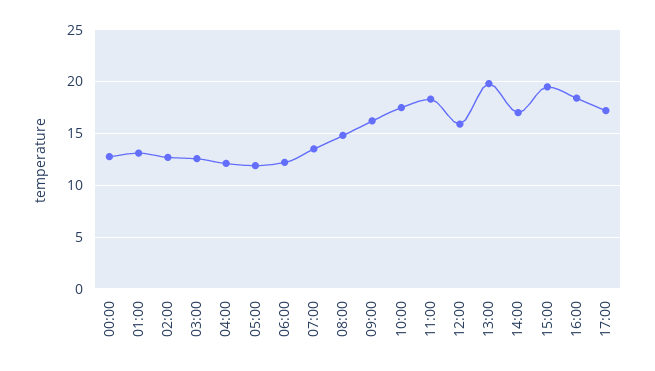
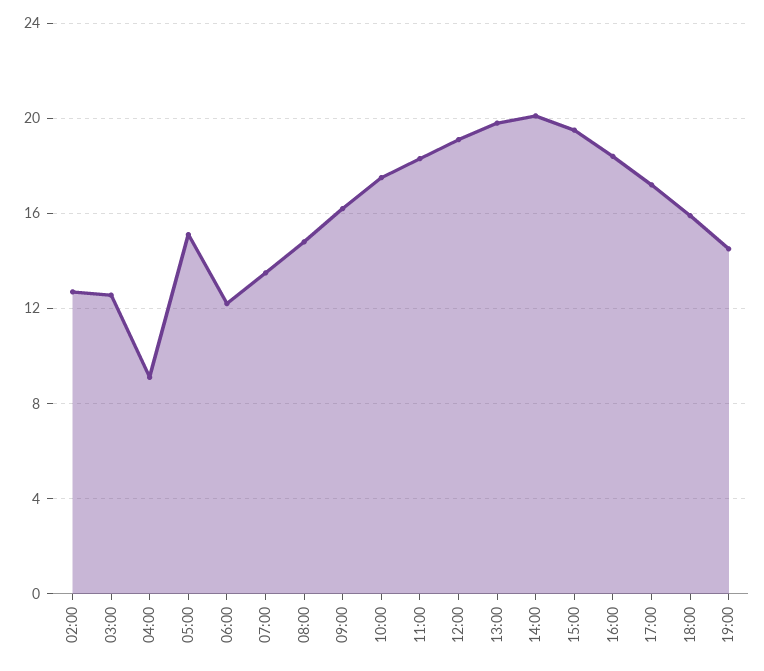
00:00: 13 -> none
01:00: 13 -> none
04:00: 12 -> 9
05:00: 12 -> 15
12:00: 16 -> 19
14:00: 17 -> 20
18:00: none -> 16
19:00: none -> 14.5

